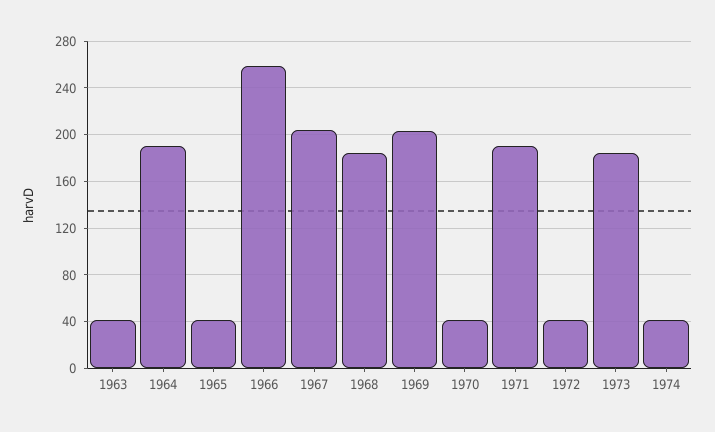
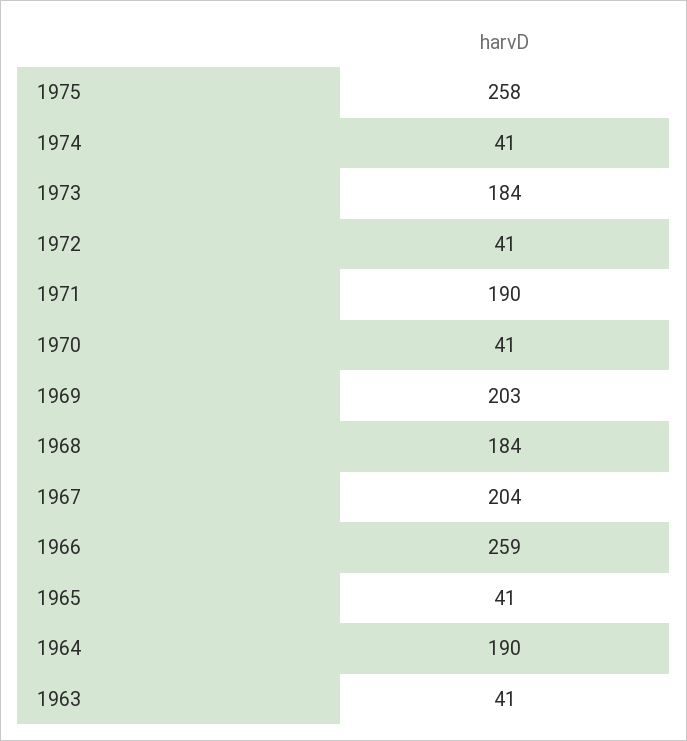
1975: none -> 258

